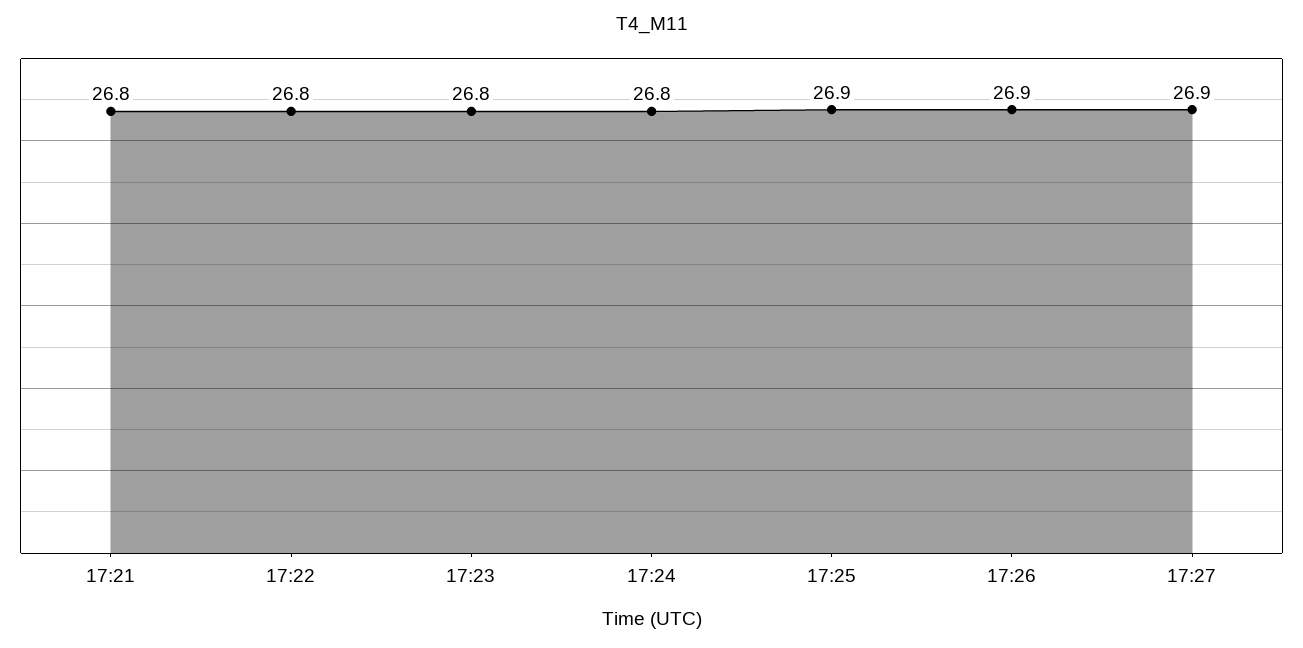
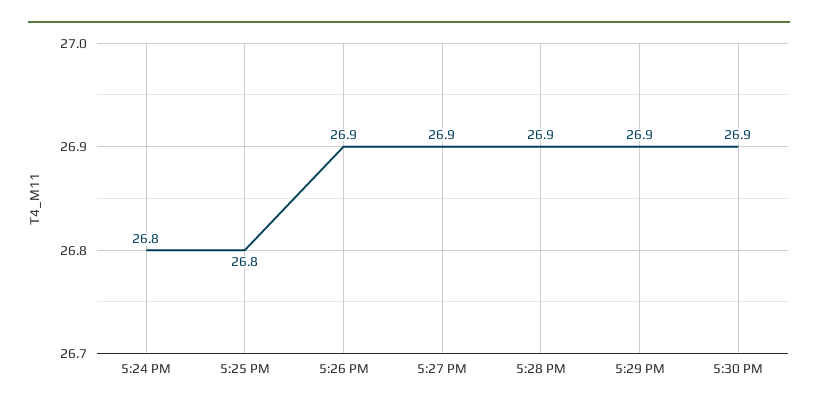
17:21: 26.8 -> none
17:22: 26.8 -> none
17:23: 26.8 -> none
17:25: 26.9 -> 26.8
5:28 PM: none -> 26.9
5:29 PM: none -> 26.9
5:30 PM: none -> 26.9

